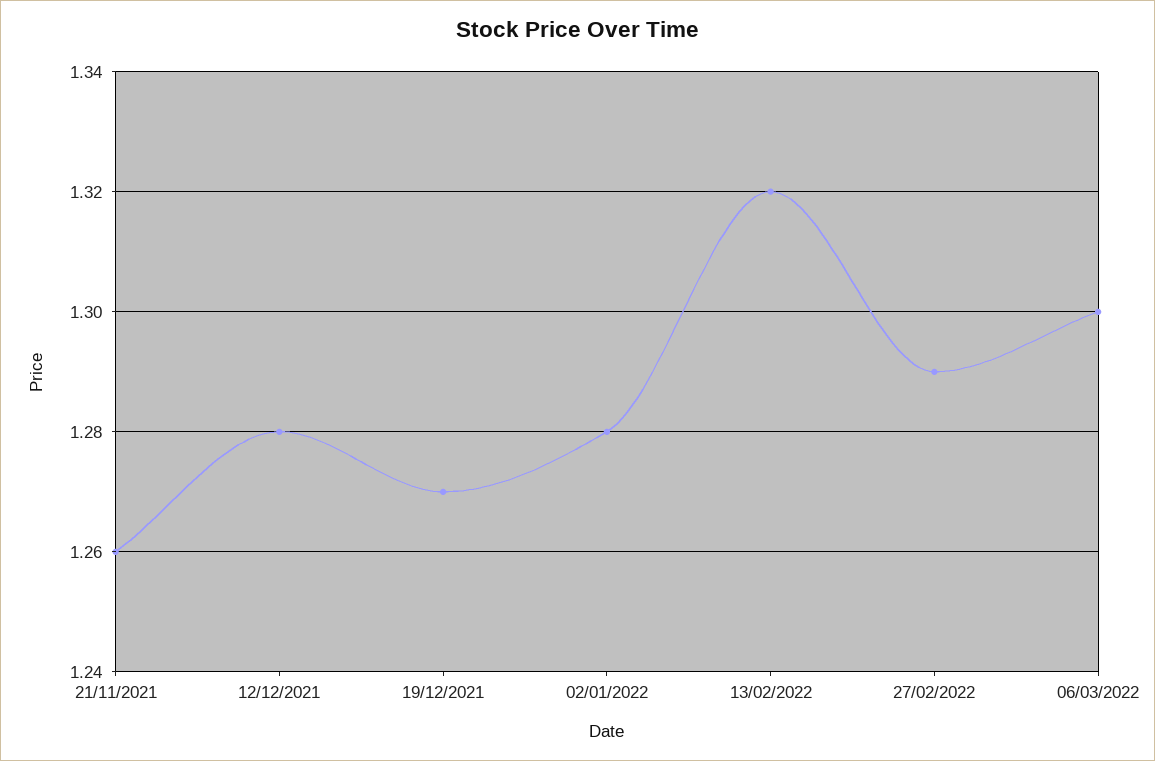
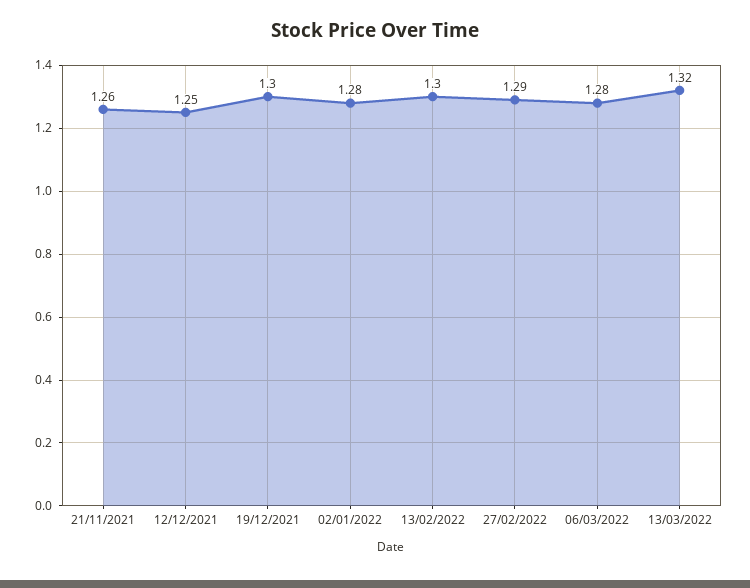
12/12/2021: 1.28 -> 1.25
19/12/2021: 1.27 -> 1.3
13/02/2022: 1.32 -> 1.3
06/03/2022: 1.3 -> 1.28
13/03/2022: none -> 1.32

